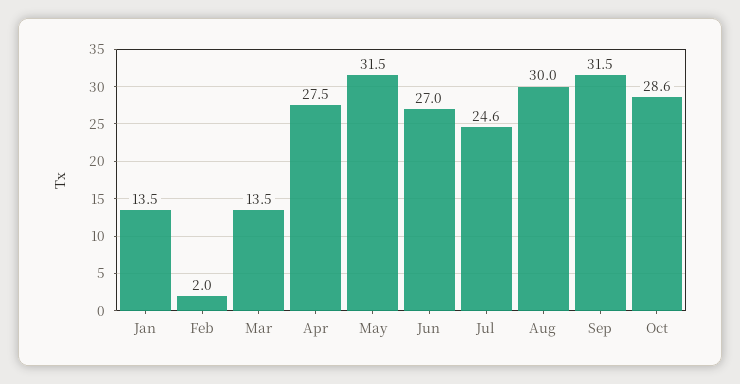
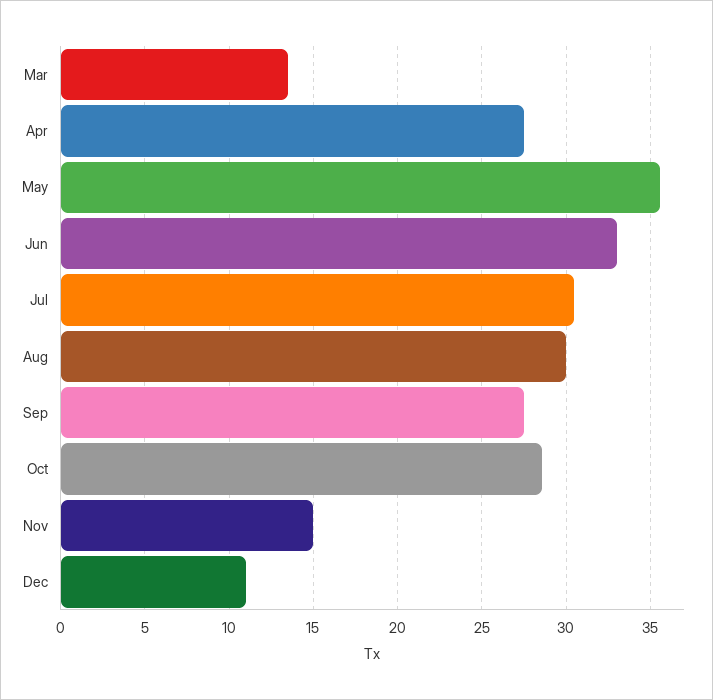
Jan: 13.5 -> none
Feb: 2 -> none
May: 31.5 -> 35.5
Jun: 27 -> 33
Jul: 24.6 -> 30.5
Sep: 31.5 -> 27.5
Nov: none -> 15
Dec: none -> 11

